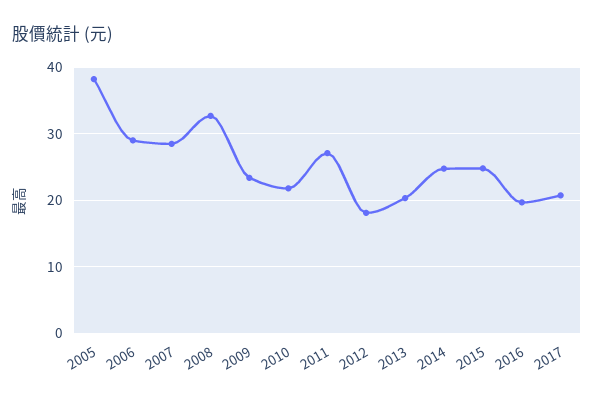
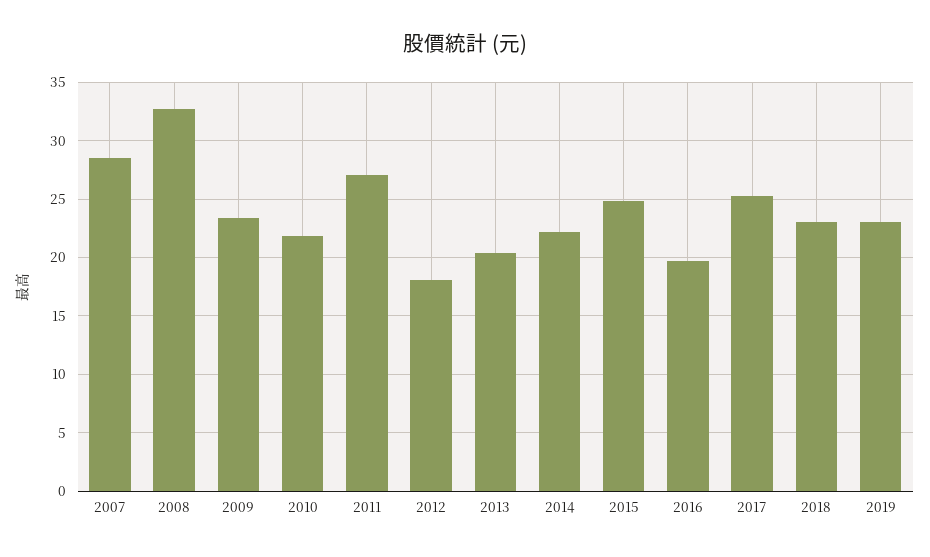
2005: 38 -> none
2006: 29 -> none
2014: 25 -> 22
2017: 21 -> 25
2018: none -> 23
2019: none -> 23

